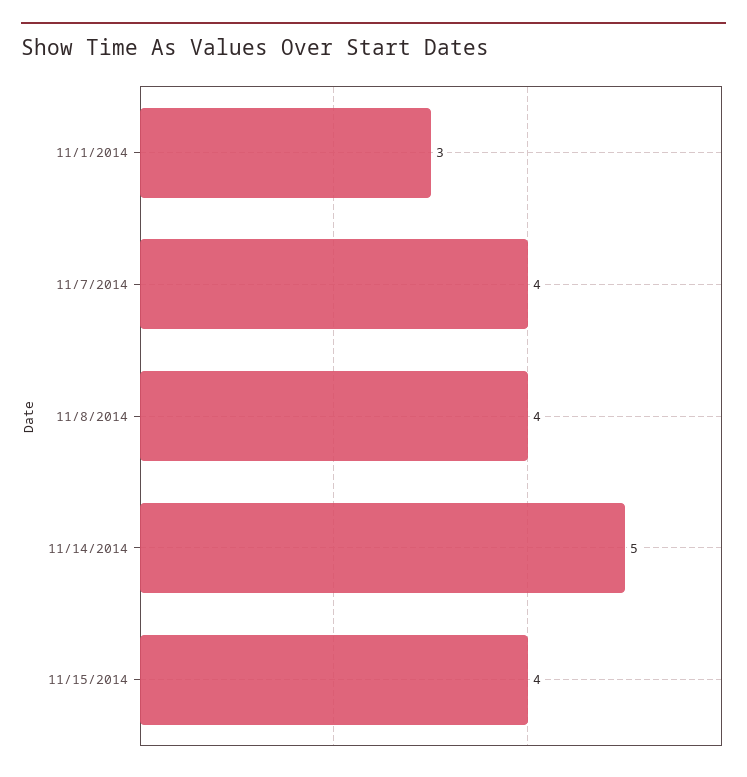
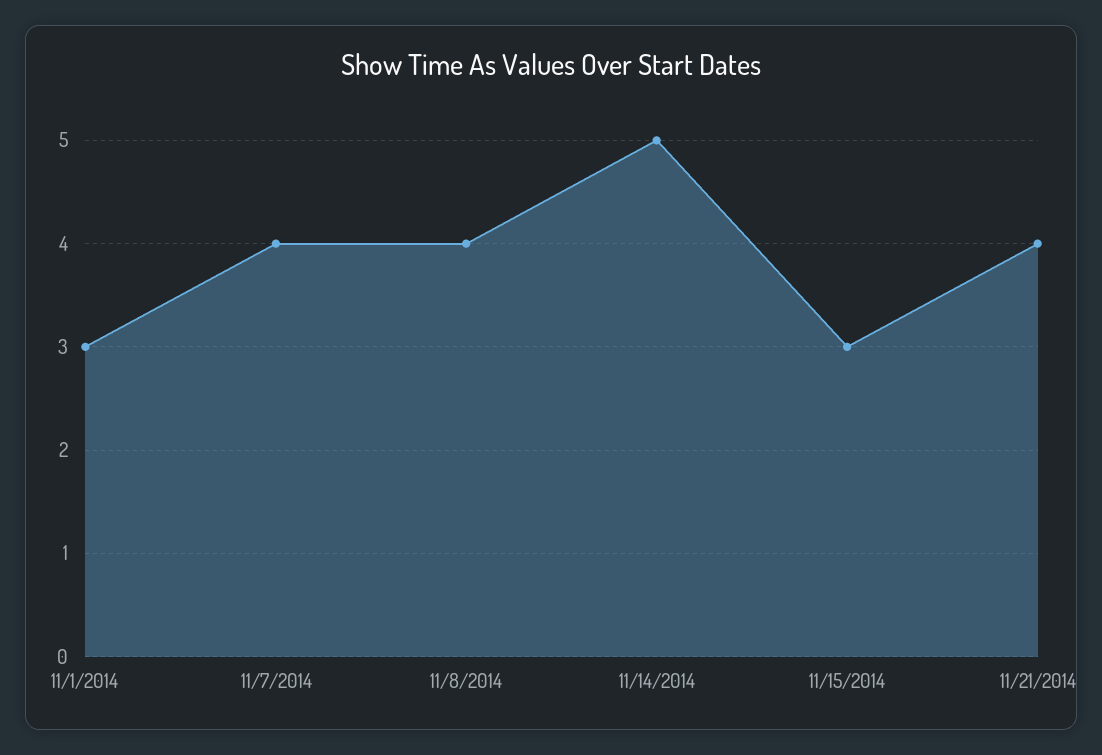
11/15/2014: 4 -> 3
11/21/2014: none -> 4

